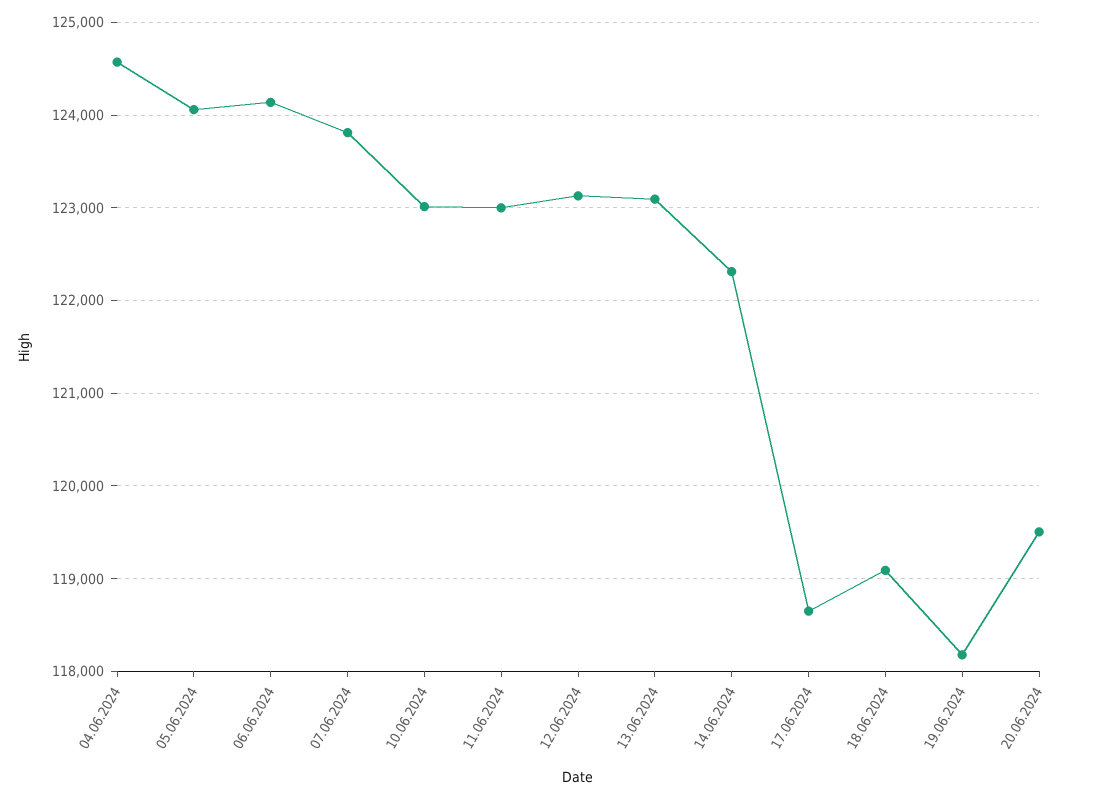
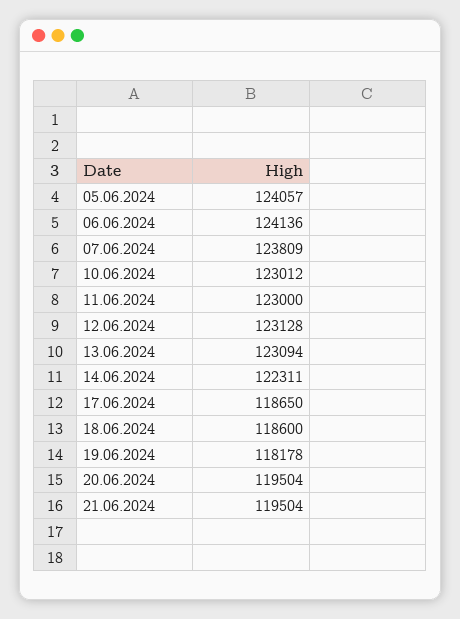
04.06.2024: 124600 -> none
18.06.2024: 119100 -> 118600
21.06.2024: none -> 119504

